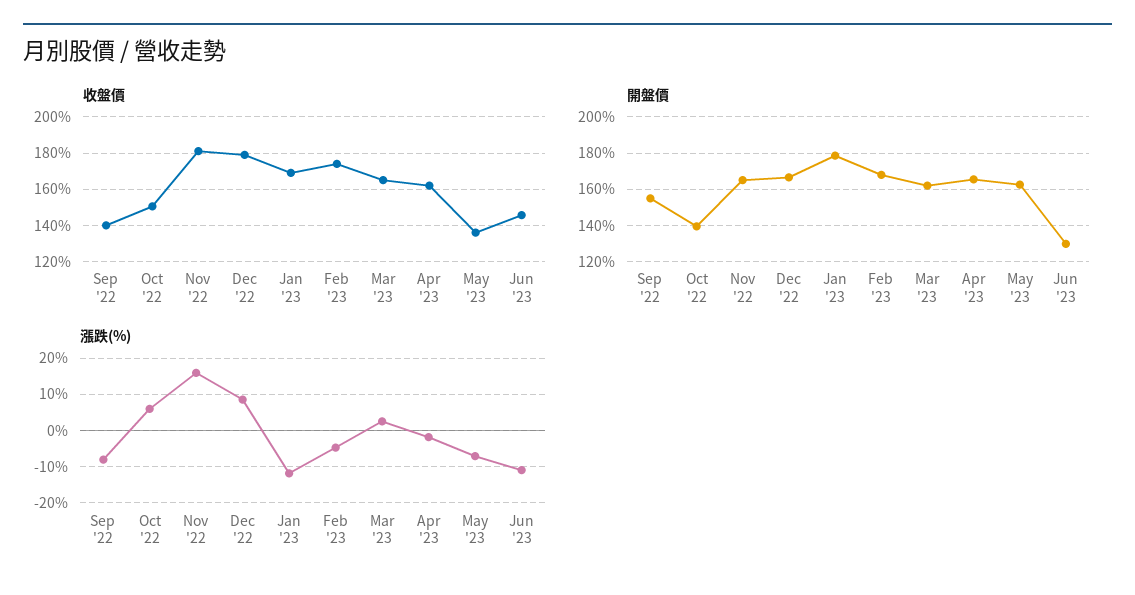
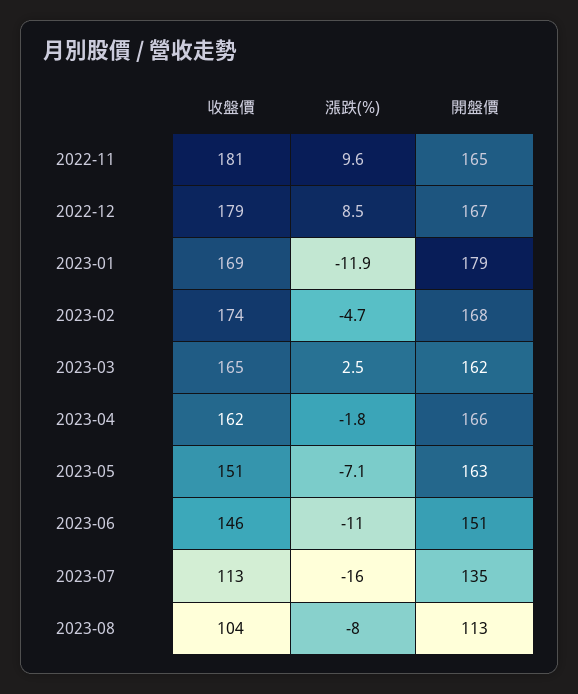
收盤價, Sep '22: 140 -> none
收盤價, Oct '22: 150 -> none
收盤價, May '23: 135 -> 151
開盤價, Sep '22: 155 -> none
開盤價, Oct '22: 140 -> none
開盤價, Jun '23: 130 -> 151
漲跌(%), Sep '22: -8 -> none
漲跌(%), Oct '22: 6 -> none
漲跌(%), Nov '22: 16 -> 9.6
收盤價, 2023-07: none -> 113
漲跌(%), 2023-07: none -> -16
開盤價, 2023-07: none -> 135
收盤價, 2023-08: none -> 104
漲跌(%), 2023-08: none -> -8
開盤價, 2023-08: none -> 113

